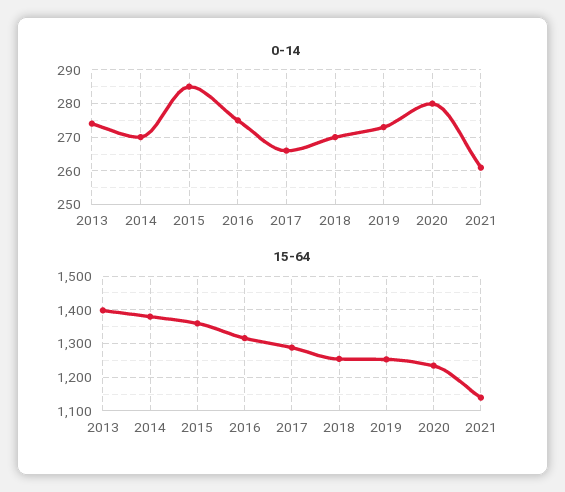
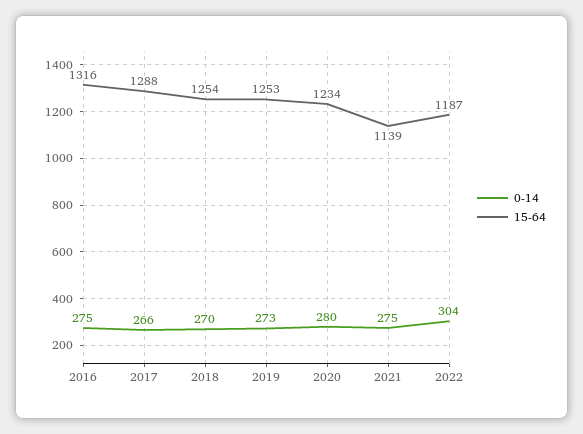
0-14, 2013: 275 -> none
0-14, 2014: 270 -> none
0-14, 2015: 285 -> none
0-14, 2021: 260 -> 275
15-64, 2013: 1400 -> none
15-64, 2014: 1380 -> none
15-64, 2015: 1360 -> none
0-14, 2022: none -> 304
15-64, 2022: none -> 1187

